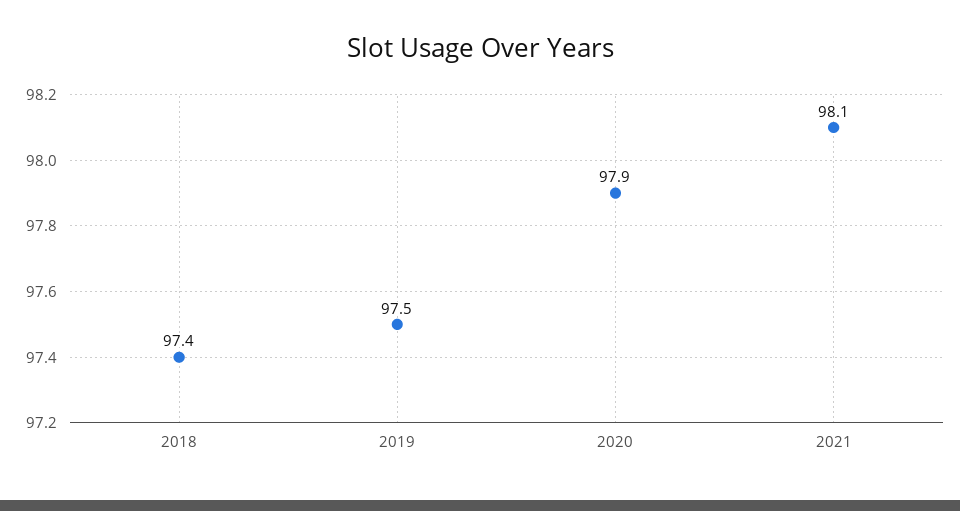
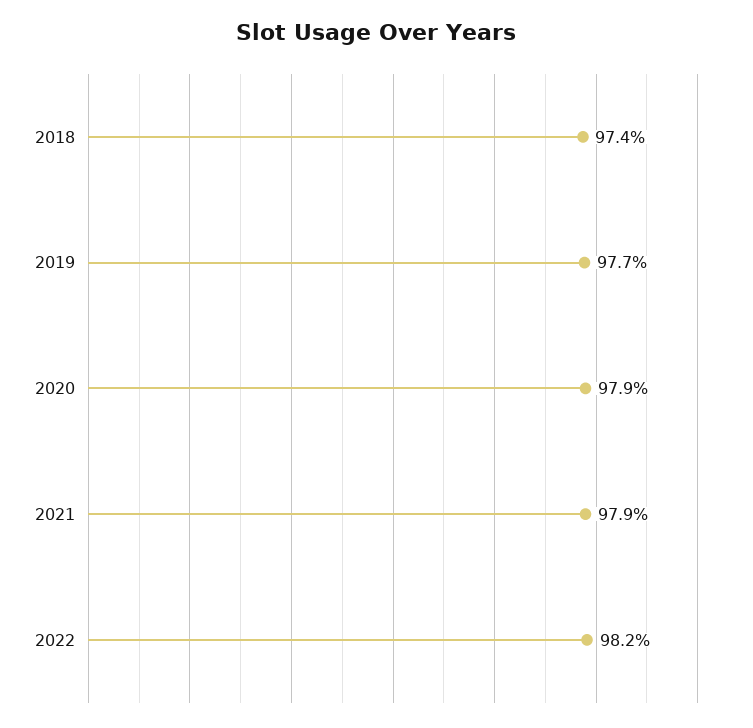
2019: 97.5 -> 97.7
2021: 98.1 -> 97.9
2022: none -> 98.2

